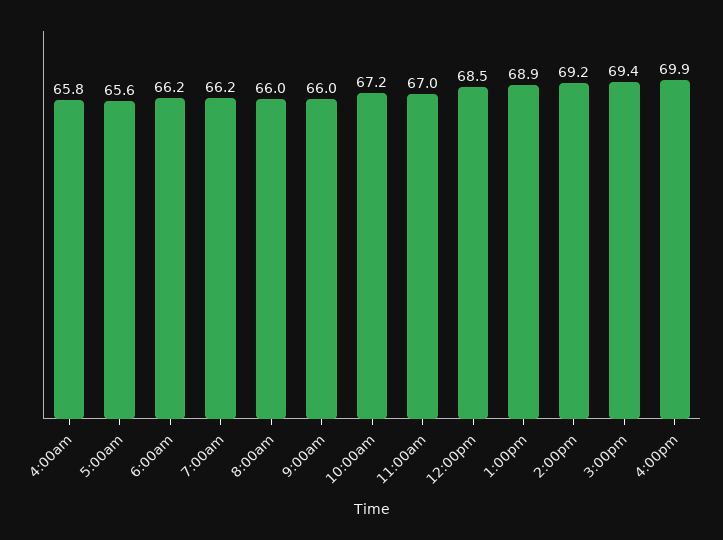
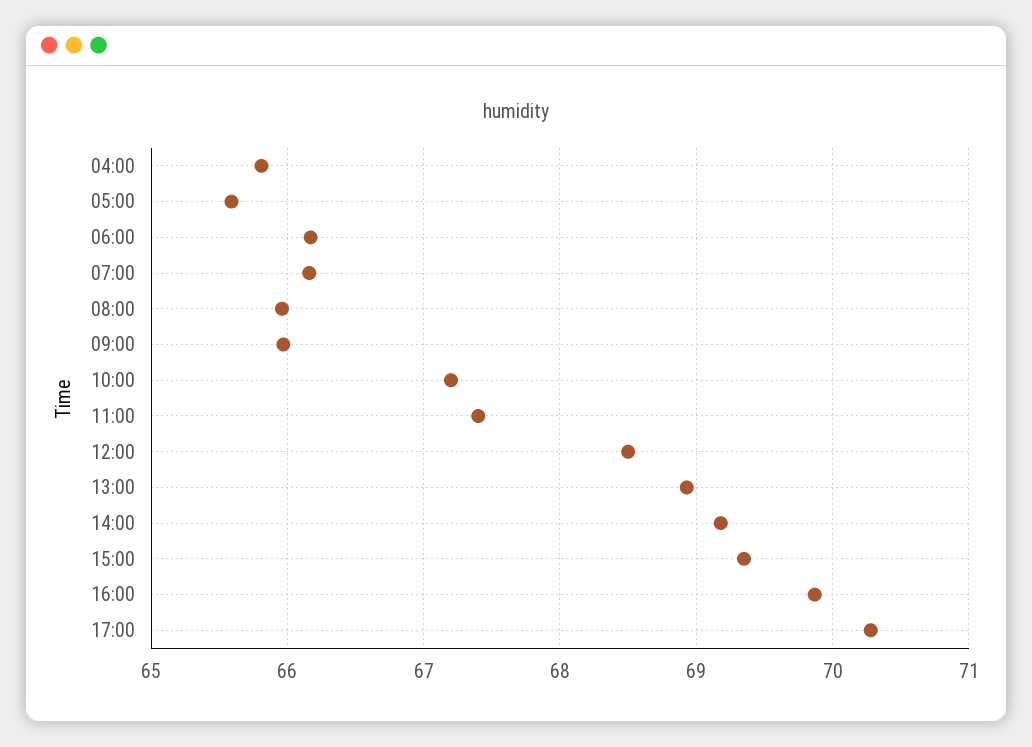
11:00am: 67 -> 67.4
17:00: none -> 70.3

